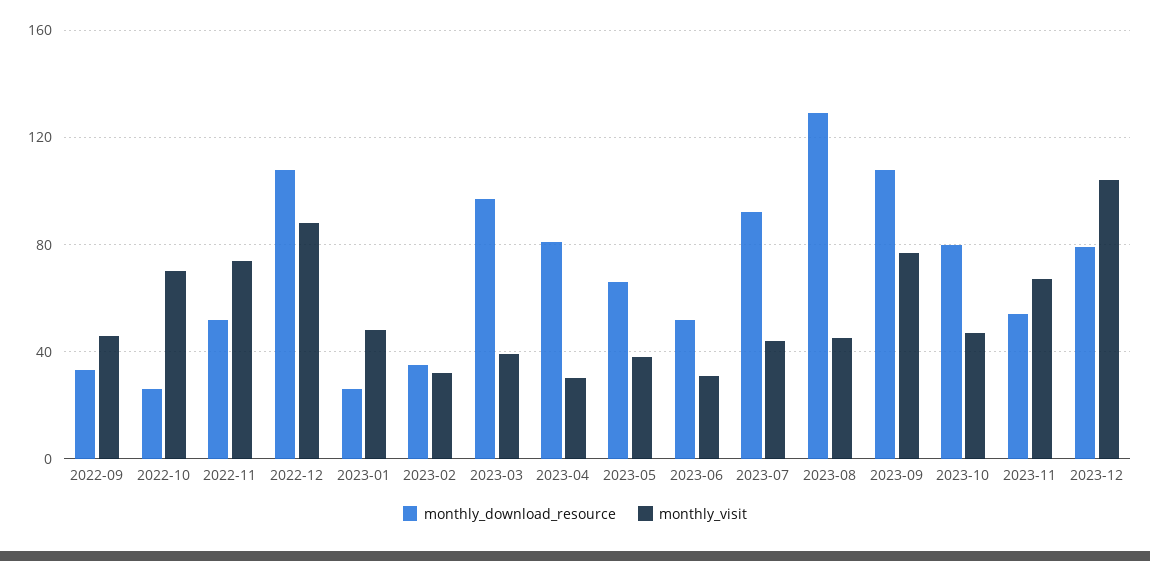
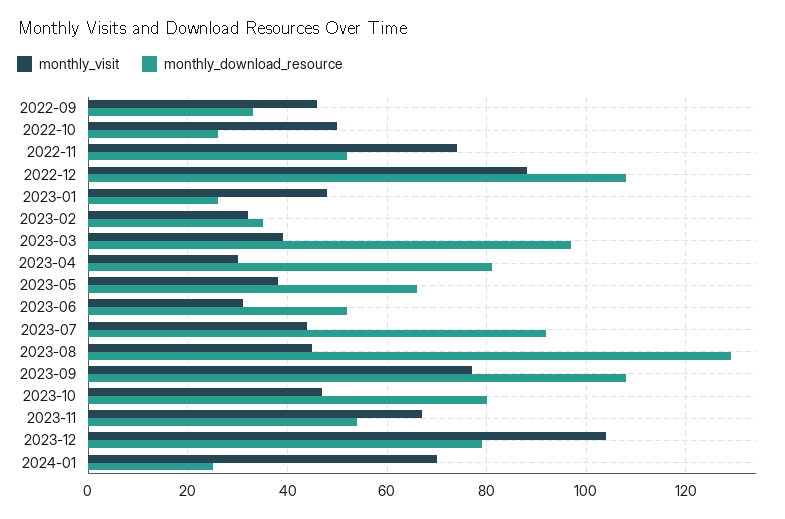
monthly_visit, 2022-10: 70 -> 50
monthly_visit, 2024-01: none -> 70
monthly_download_resource, 2024-01: none -> 25

